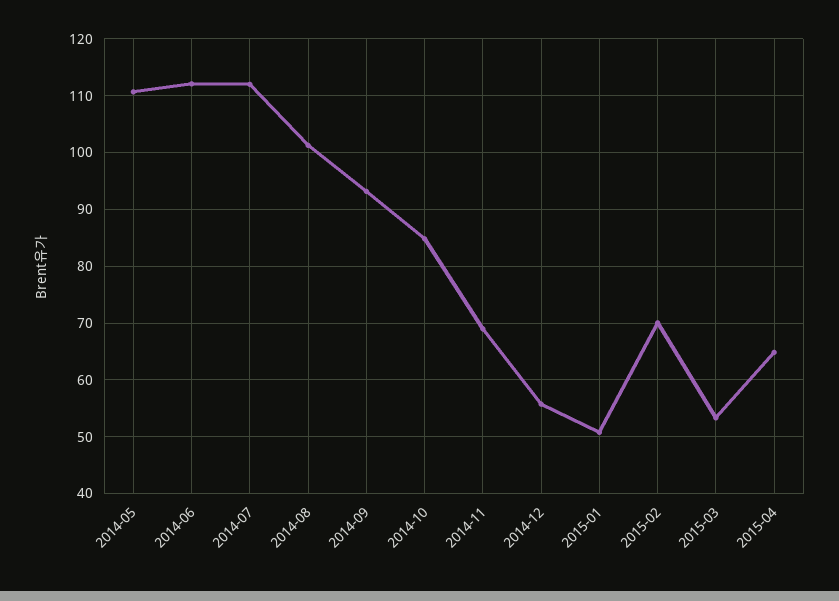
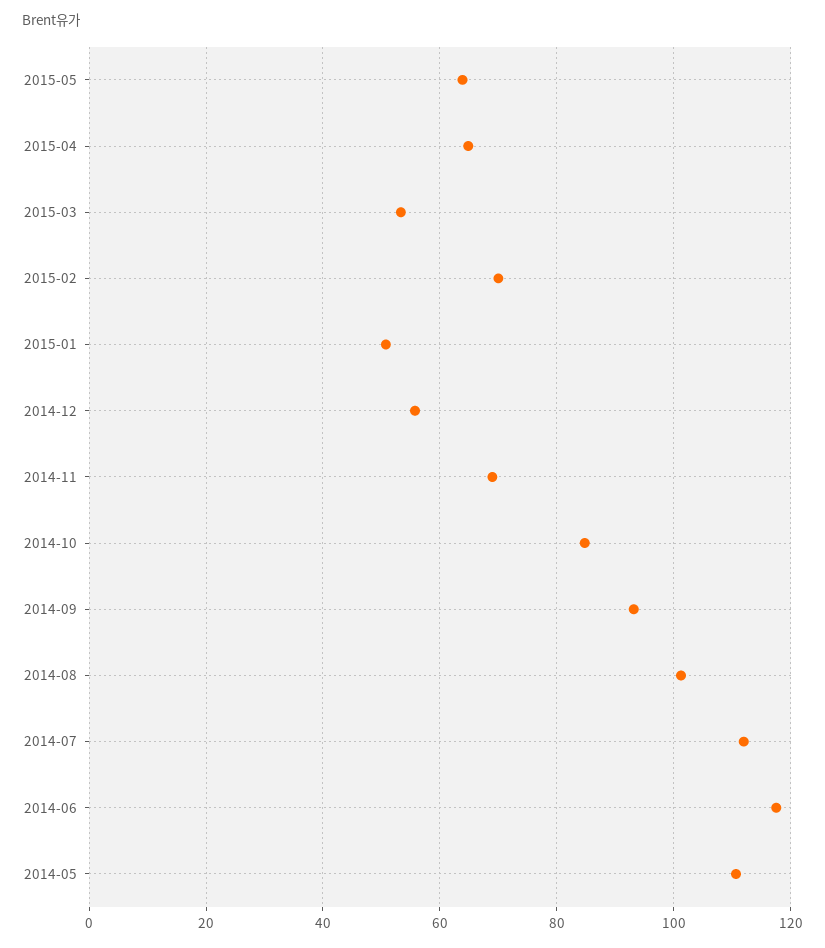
2014-06: 112 -> 118
2015-05: none -> 64

